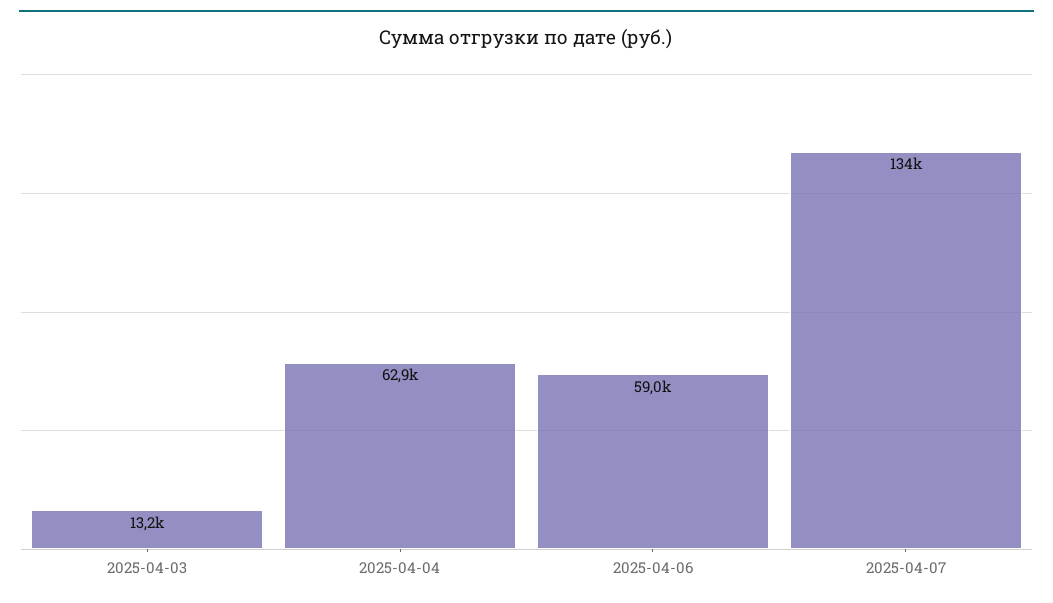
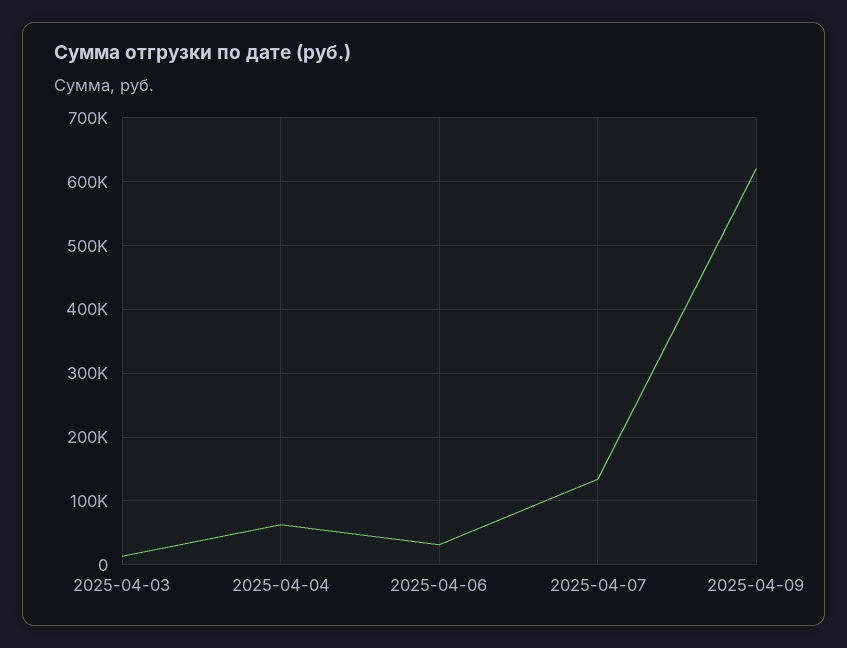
2025-04-06: 59000 -> 30000
2025-04-09: none -> 620000

